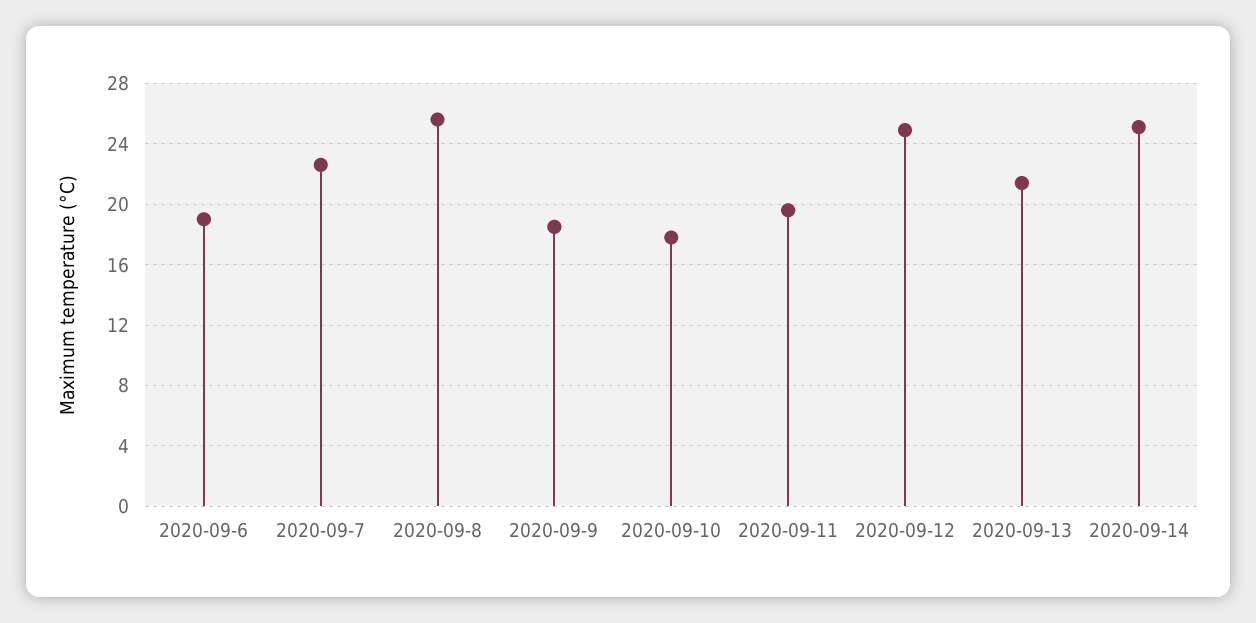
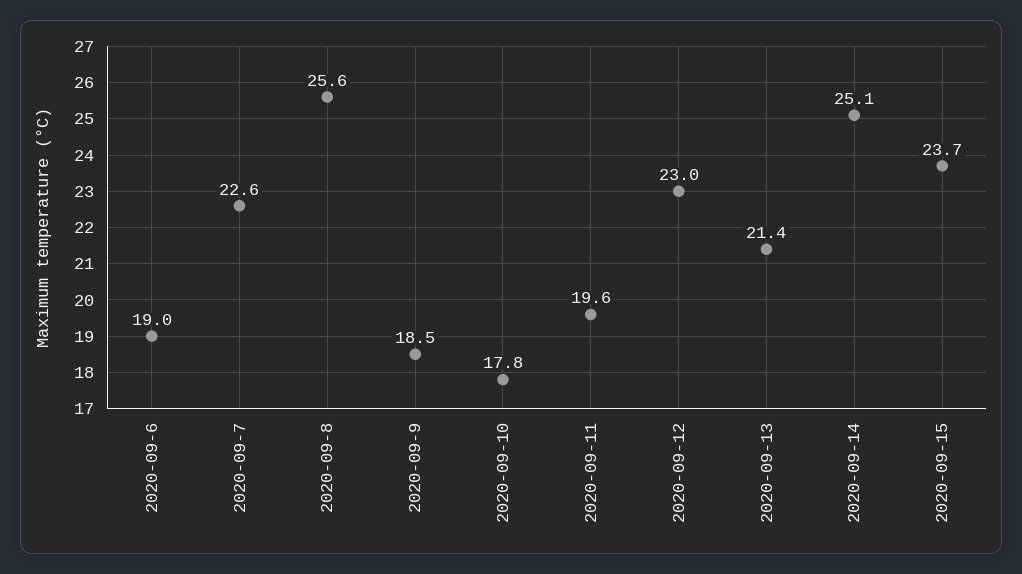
2020-09-12: 25 -> 23
2020-09-15: none -> 23.7

